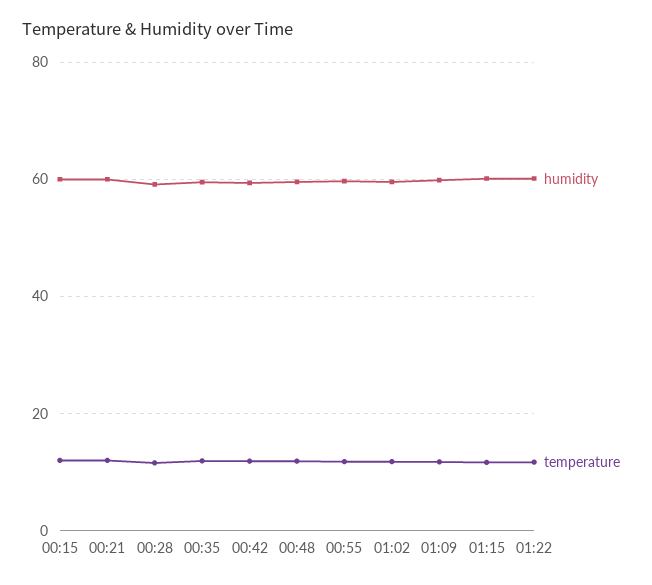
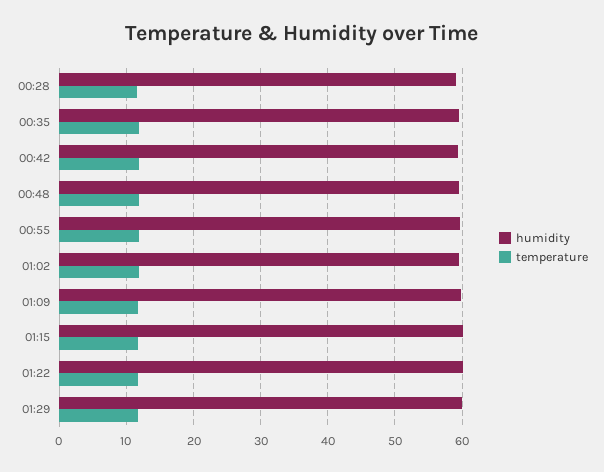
humidity, 00:15: 60 -> none
temperature, 00:15: 12 -> none
humidity, 00:21: 60 -> none
temperature, 00:21: 12 -> none
humidity, 01:29: none -> 60
temperature, 01:29: none -> 12

